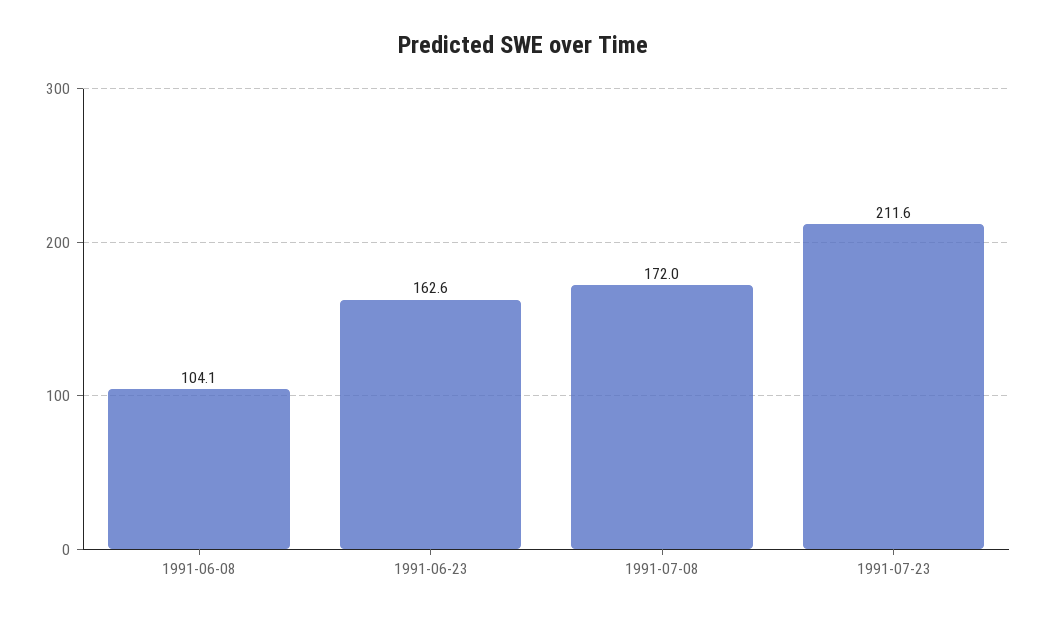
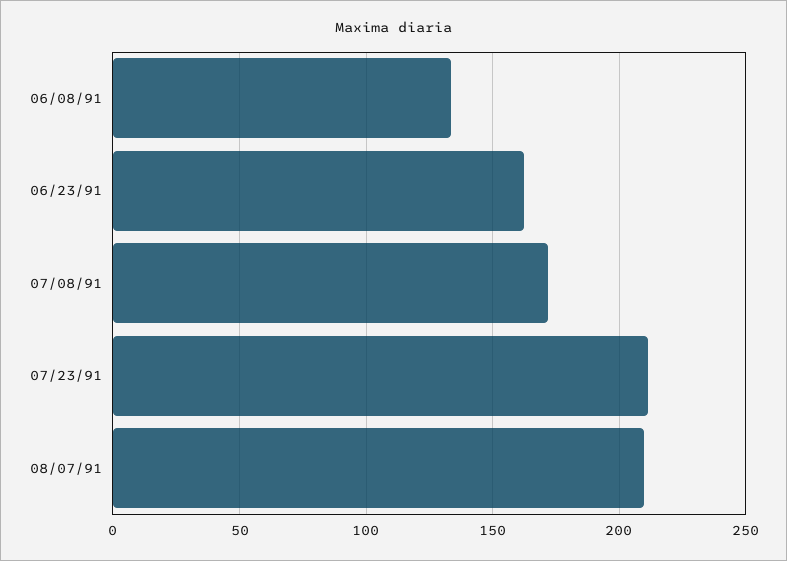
1991-06-08: 104.1 -> 135
08/07/91: none -> 210

